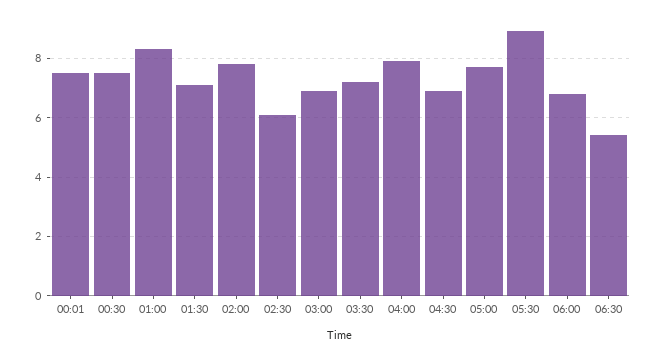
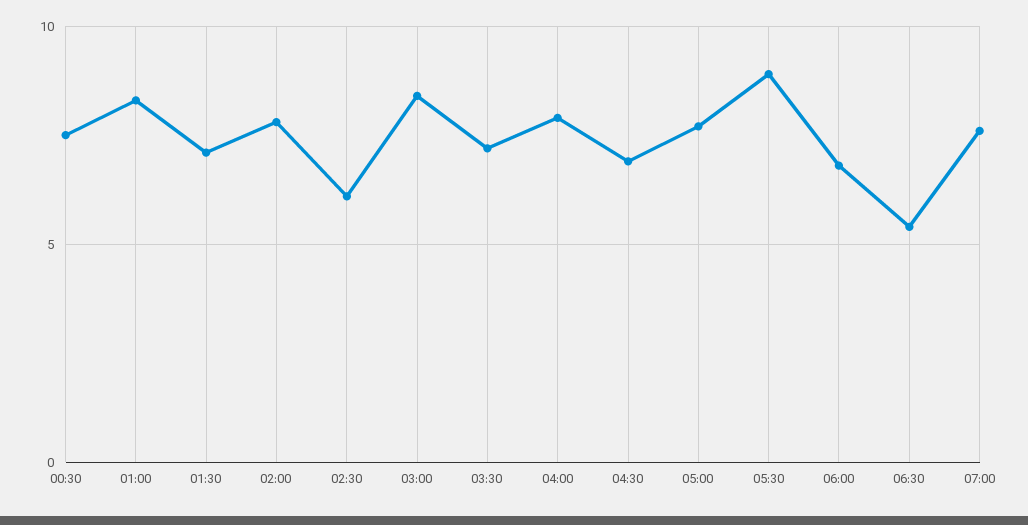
00:01: 7.5 -> none
03:00: 7 -> 8.5
07:00: none -> 7.5

